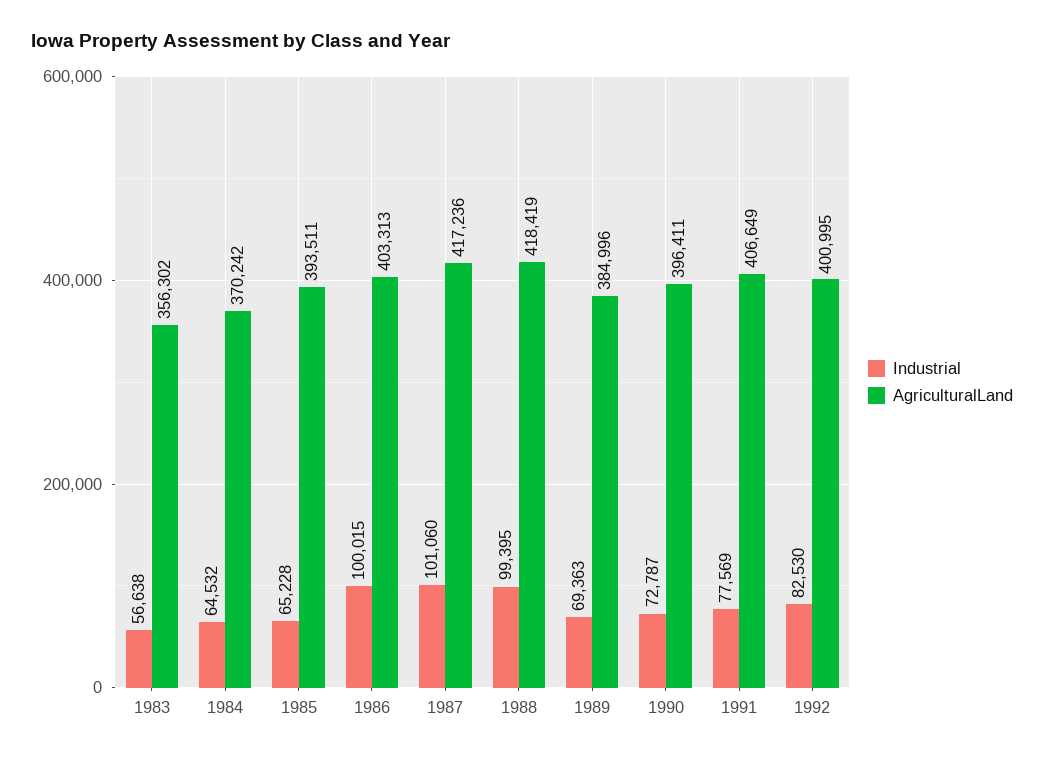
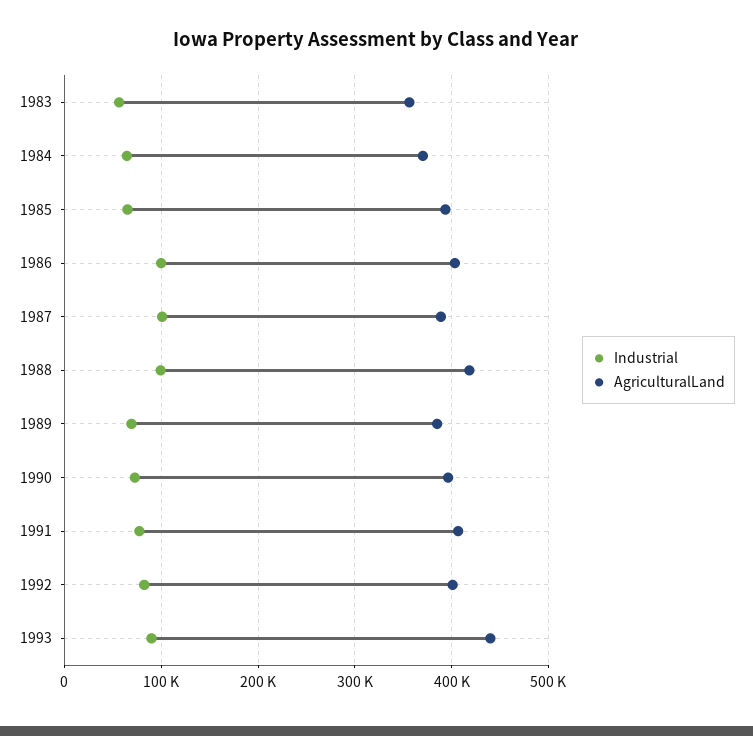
AgriculturalLand, 1987: 417236 -> 390000
Industrial, 1993: none -> 90000
AgriculturalLand, 1993: none -> 440000

